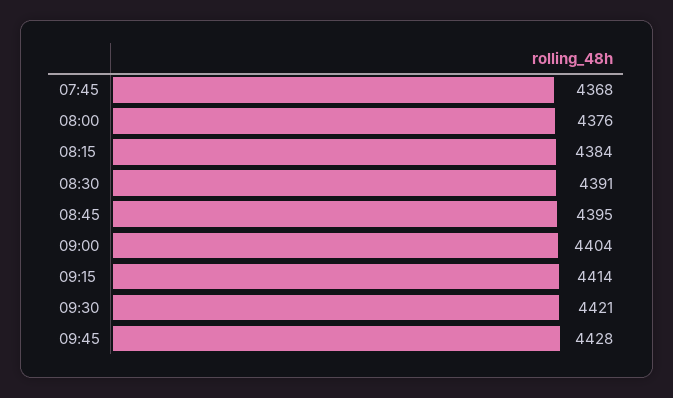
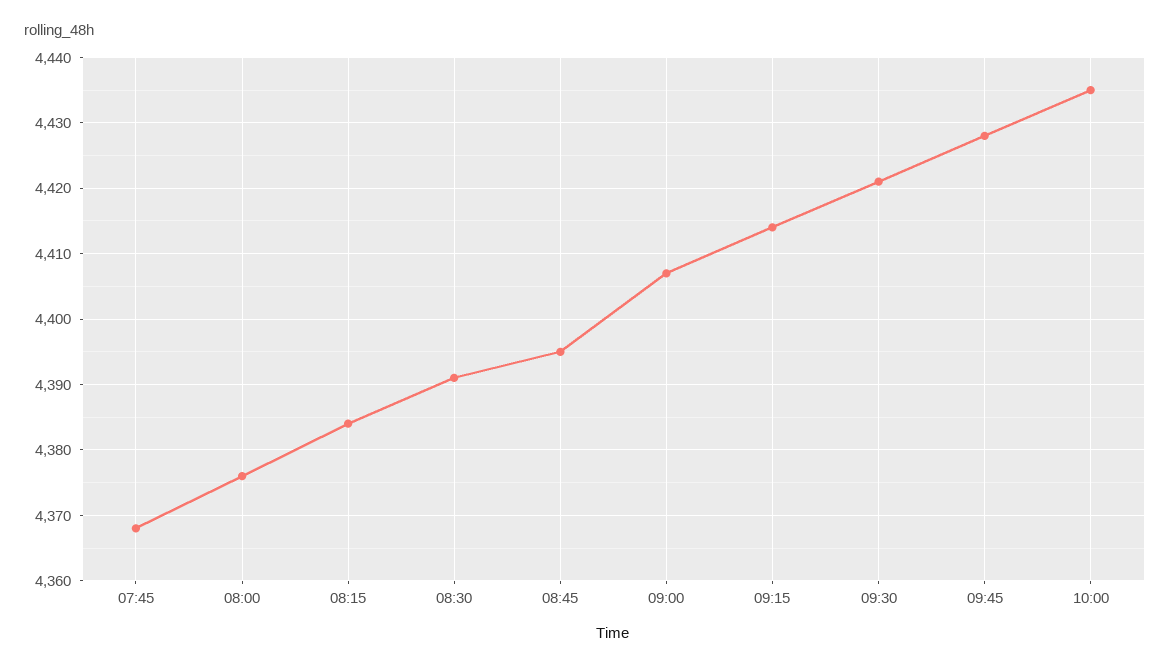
09:00: 4404 -> 4407
10:00: none -> 4435

